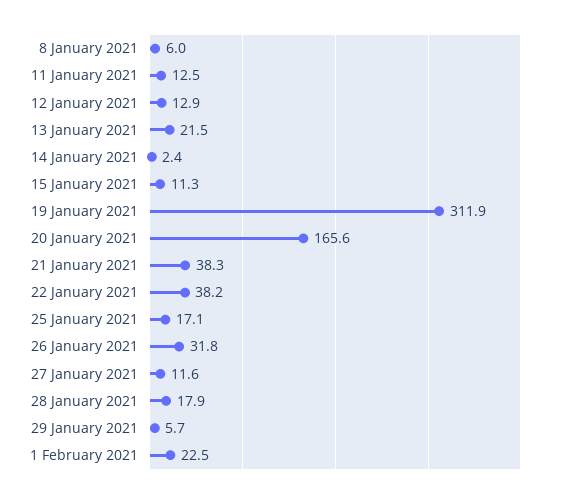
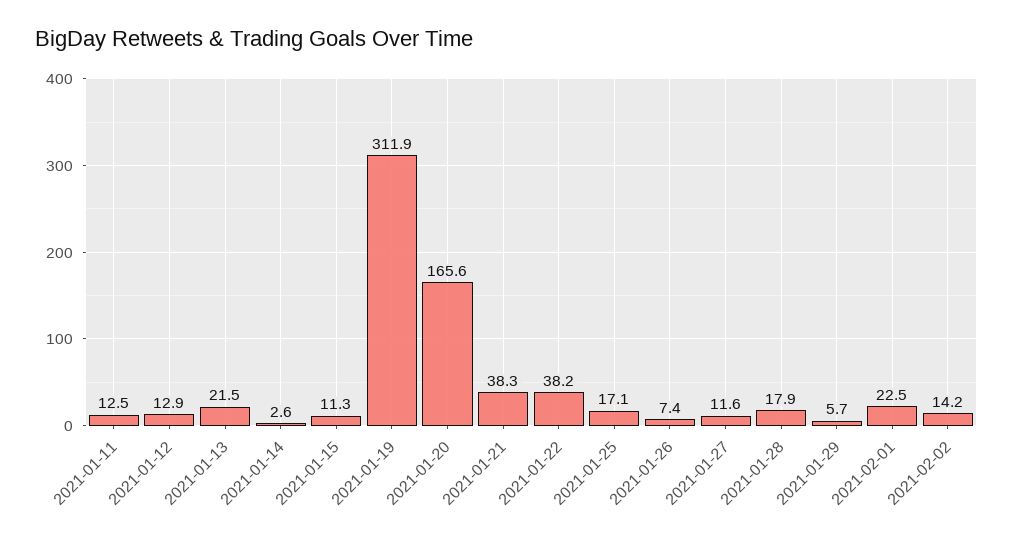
8 January 2021: 6 -> none
14 January 2021: 2.4 -> 2.6
26 January 2021: 31.8 -> 7.4
2021-02-02: none -> 14.2

